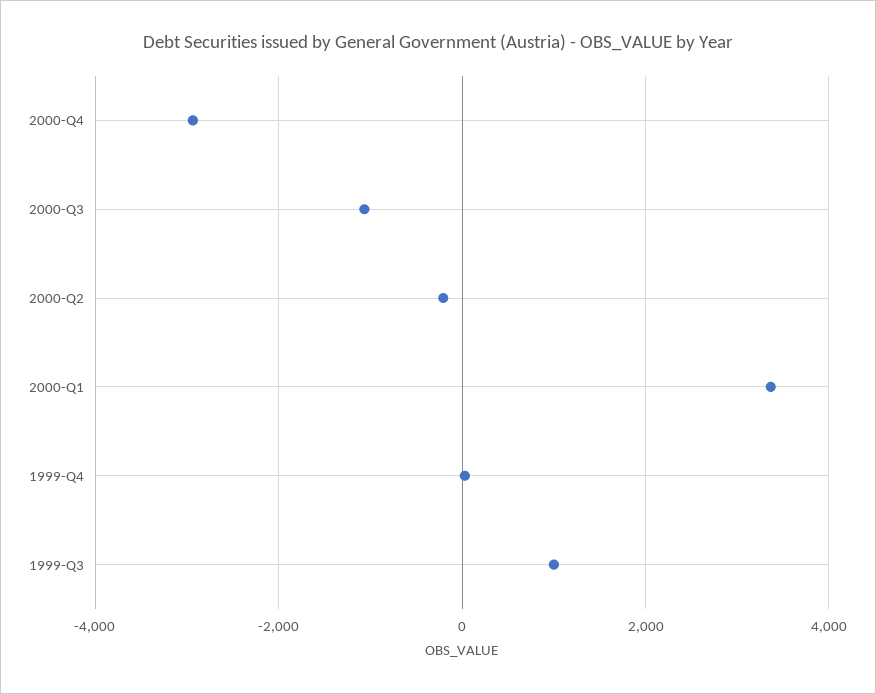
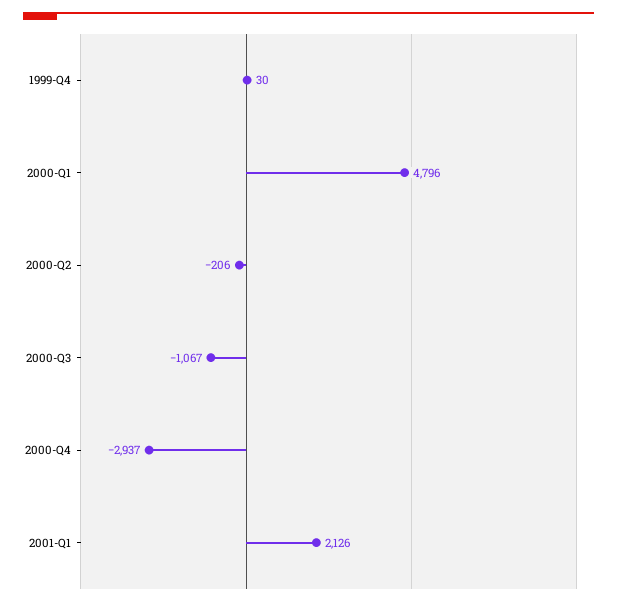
2000-Q1: 3400 -> 4796
1999-Q3: 1000 -> none
2001-Q1: none -> 2126

